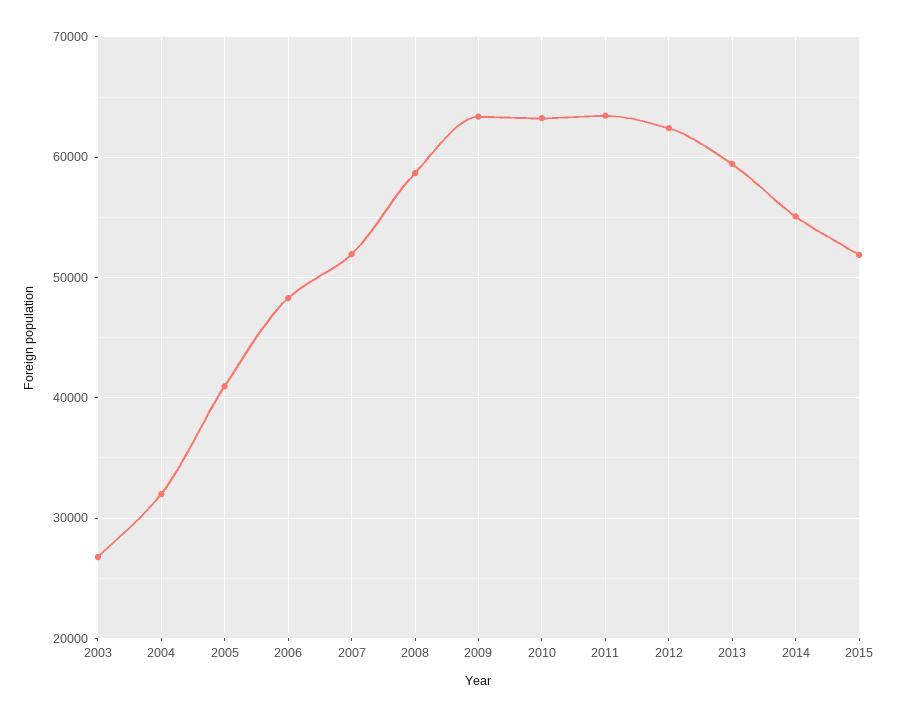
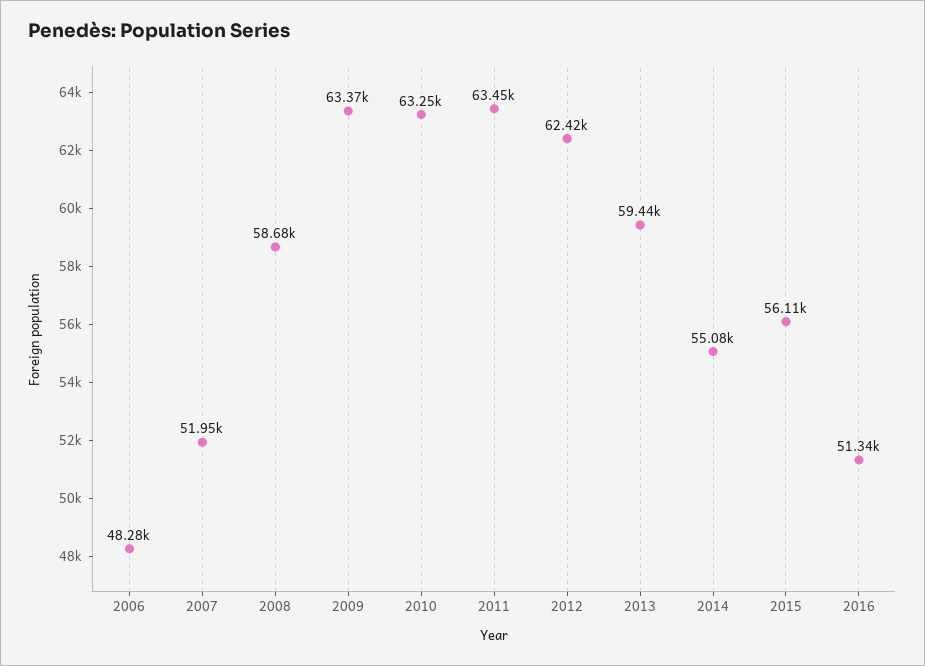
2003: 27000 -> none
2004: 32000 -> none
2005: 41000 -> none
2015: 52000 -> 56110
2016: none -> 51340

